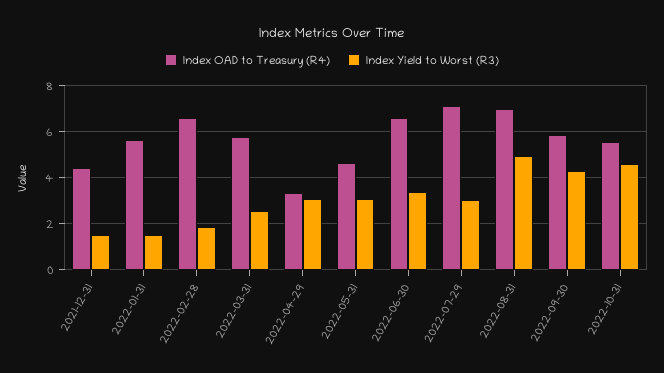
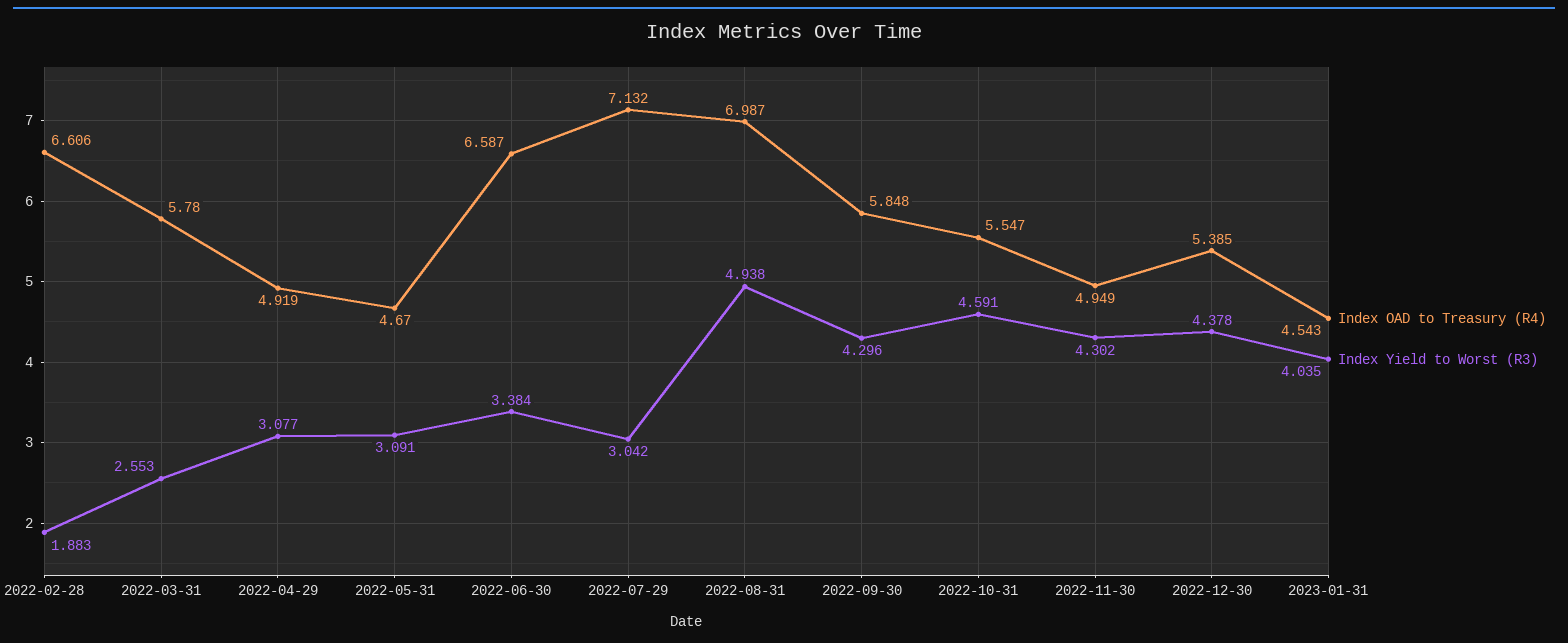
Index OAD to Treasury (R4), 2021-12-31: 4.5 -> none
Index Yield to Worst (R3), 2021-12-31: 1.5 -> none
Index OAD to Treasury (R4), 2022-01-31: 5.5 -> none
Index Yield to Worst (R3), 2022-01-31: 1.5 -> none
Index OAD to Treasury (R4), 2022-04-29: 3.5 -> 4.919
Index OAD to Treasury (R4), 2022-11-30: none -> 4.949
Index Yield to Worst (R3), 2022-11-30: none -> 4.302
Index OAD to Treasury (R4), 2022-12-30: none -> 5.385
Index Yield to Worst (R3), 2022-12-30: none -> 4.378
Index OAD to Treasury (R4), 2023-01-31: none -> 4.543
Index Yield to Worst (R3), 2023-01-31: none -> 4.035

